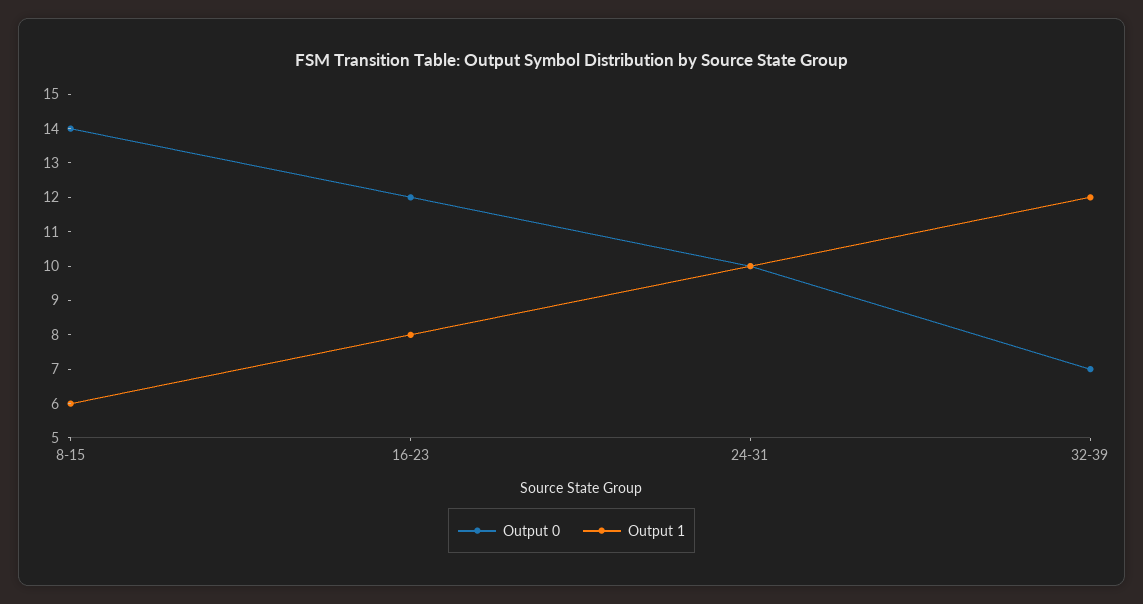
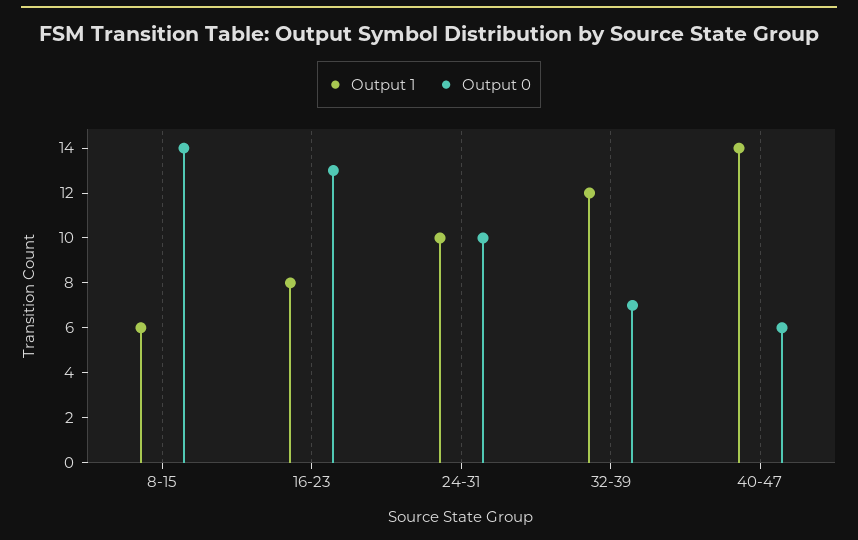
Output 0, 16-23: 12 -> 13
Output 1, 40-47: none -> 14
Output 0, 40-47: none -> 6

